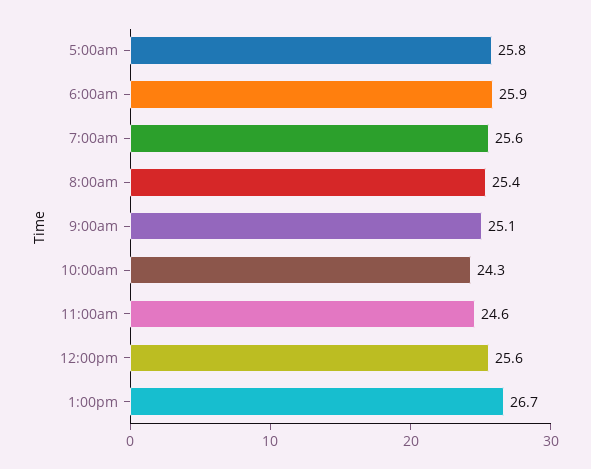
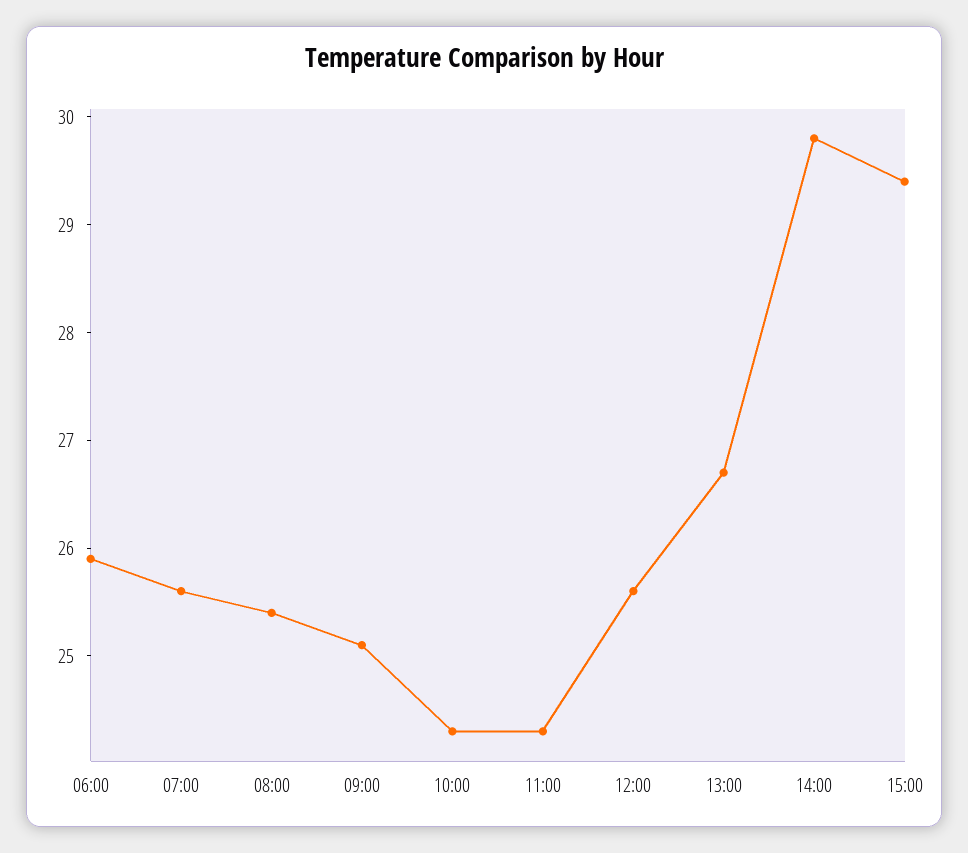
5:00am: 25.8 -> none
11:00am: 24.6 -> 24.3
14:00: none -> 29.8
15:00: none -> 29.4

